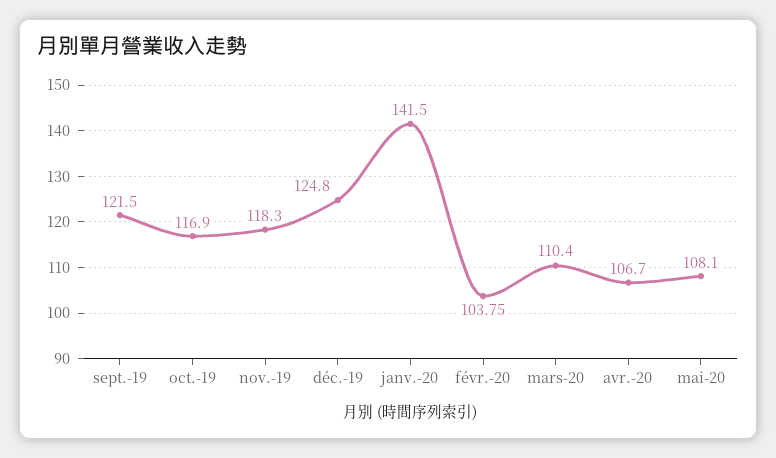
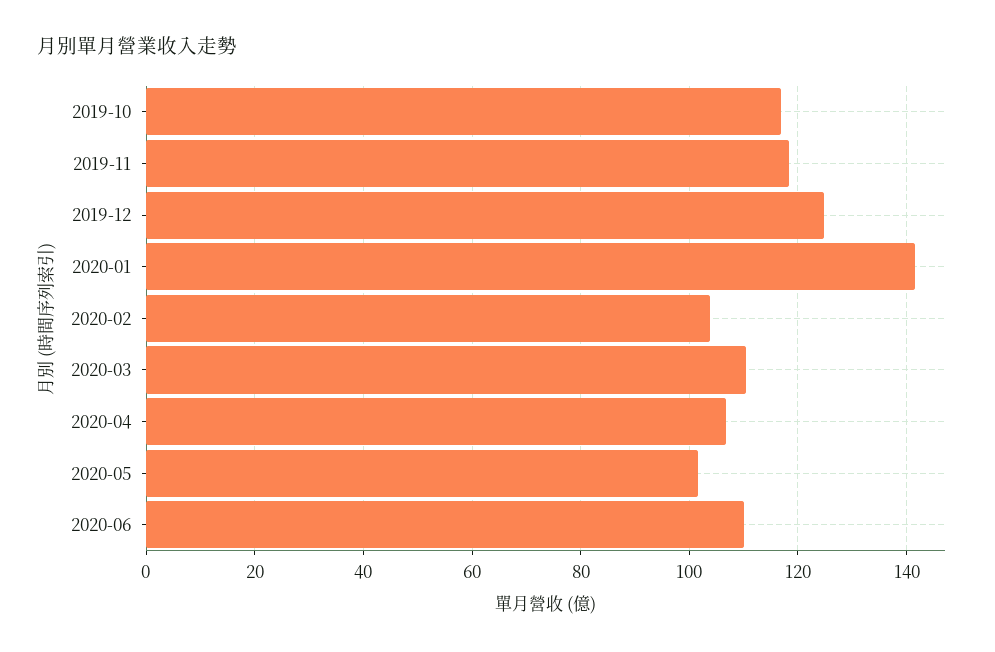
sept.-19: 121.5 -> none
mai-20: 108.1 -> 102
2020-06: none -> 110

